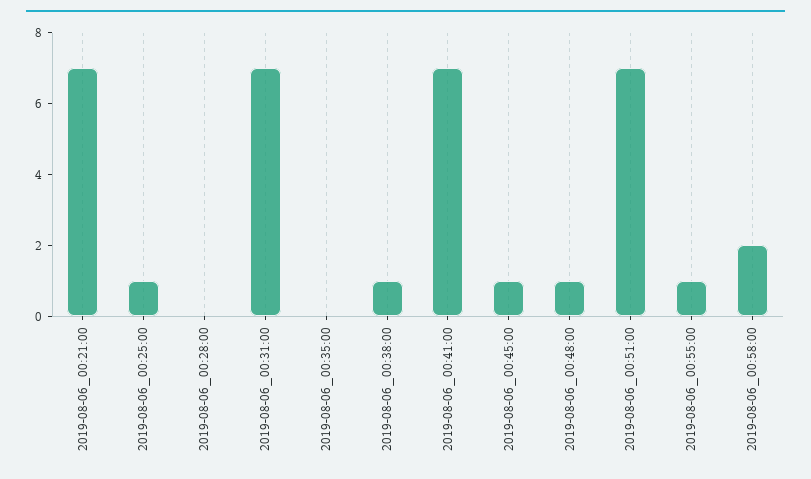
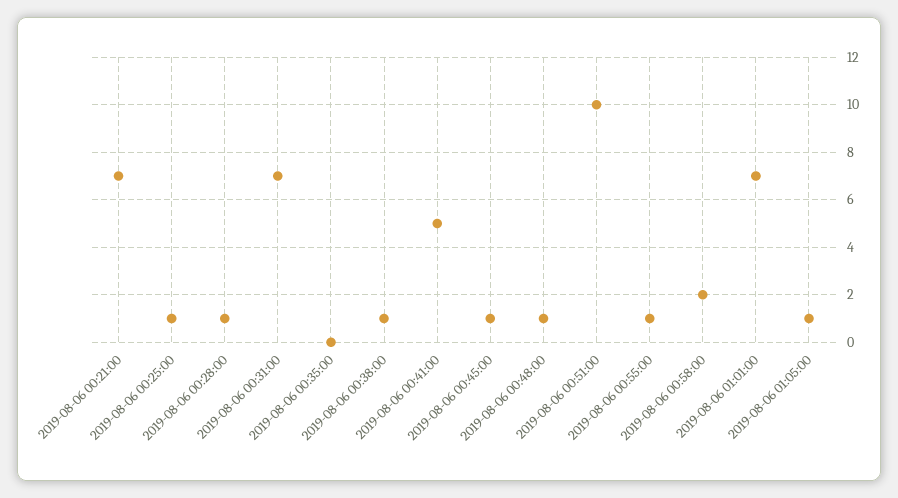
2019-08-06_00:28:00: 0 -> 1
2019-08-06_00:41:00: 7 -> 5
2019-08-06_00:51:00: 7 -> 10
2019-08-06 01:01:00: none -> 7
2019-08-06 01:05:00: none -> 1

